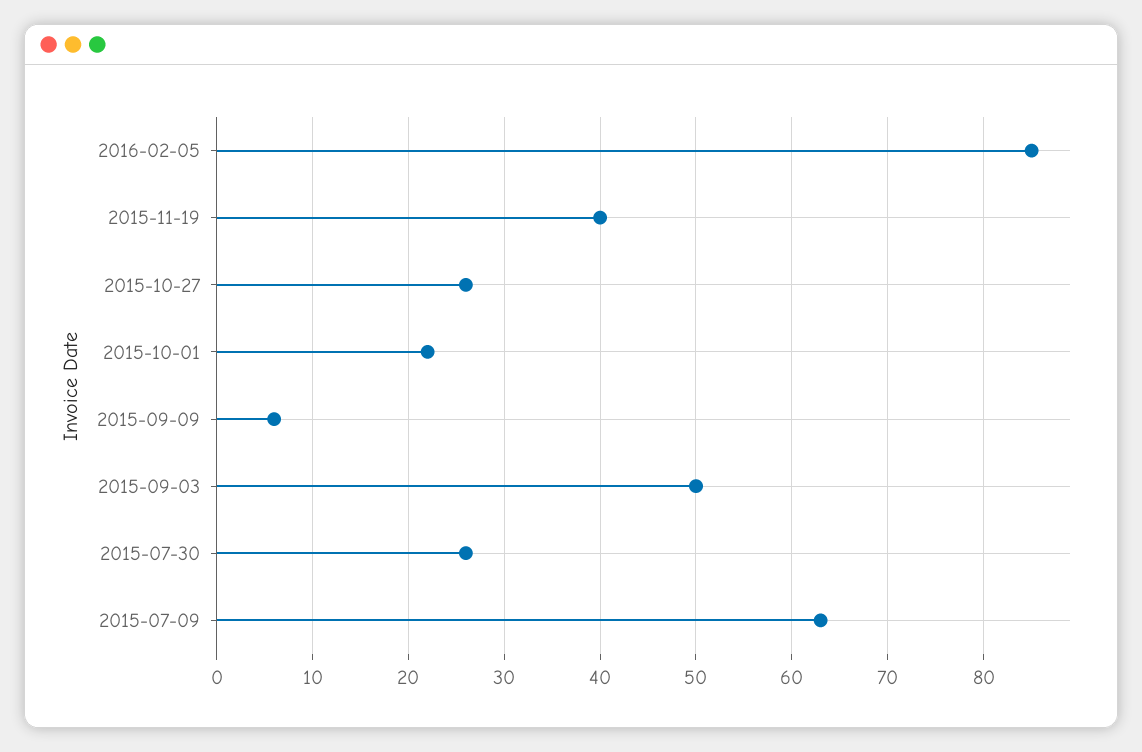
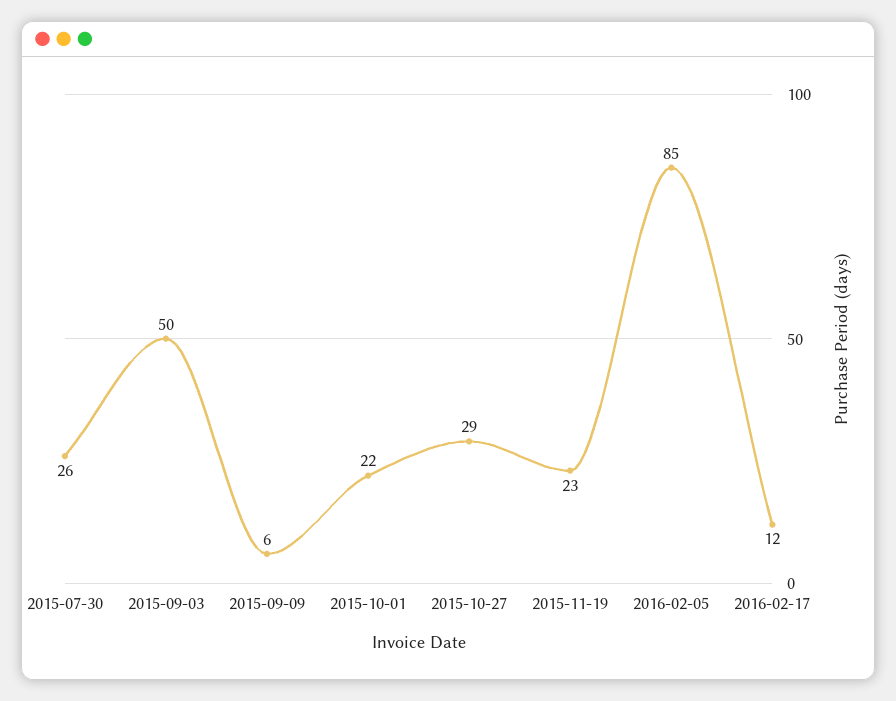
2015-11-19: 40 -> 23
2015-10-27: 26 -> 29
2015-07-09: 63 -> none
2016-02-17: none -> 12

